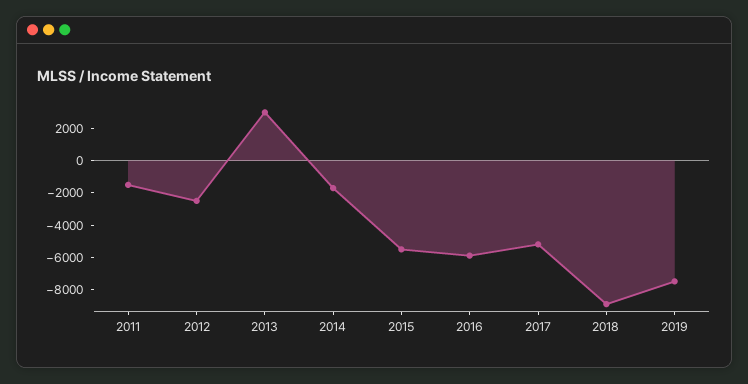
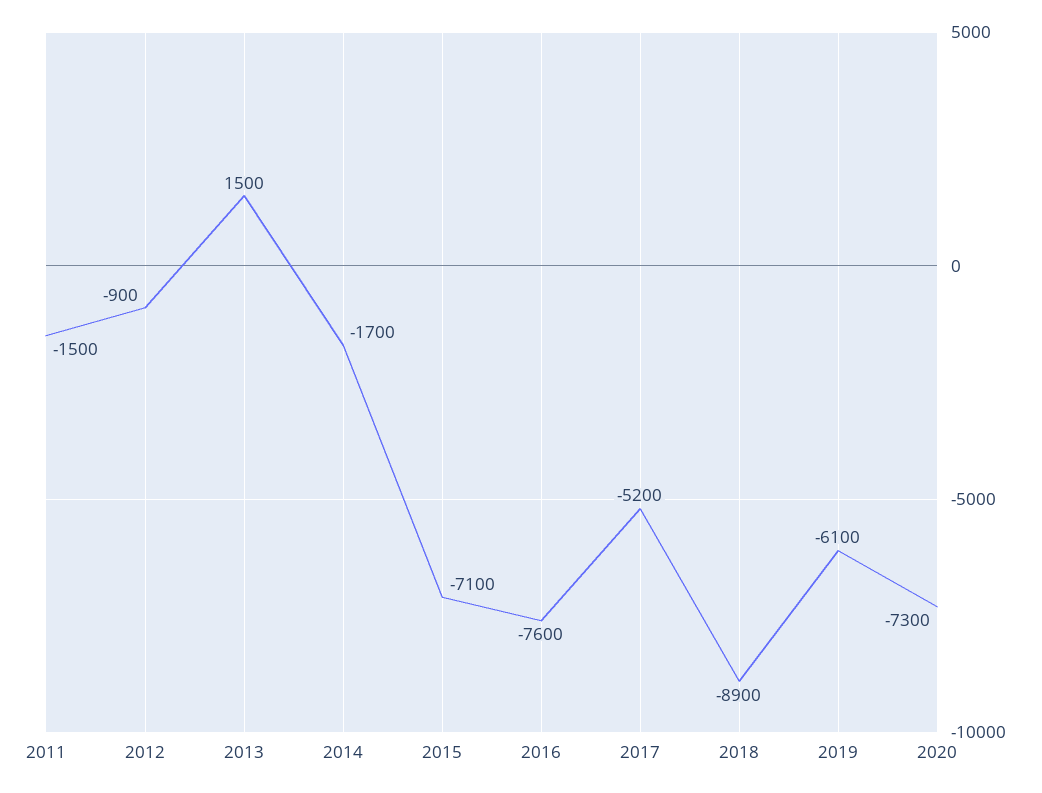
2012: -2500 -> -900
2013: 3000 -> 1500
2015: -5500 -> -7100
2016: -6000 -> -7600
2019: -7500 -> -6100
2020: none -> -7300

